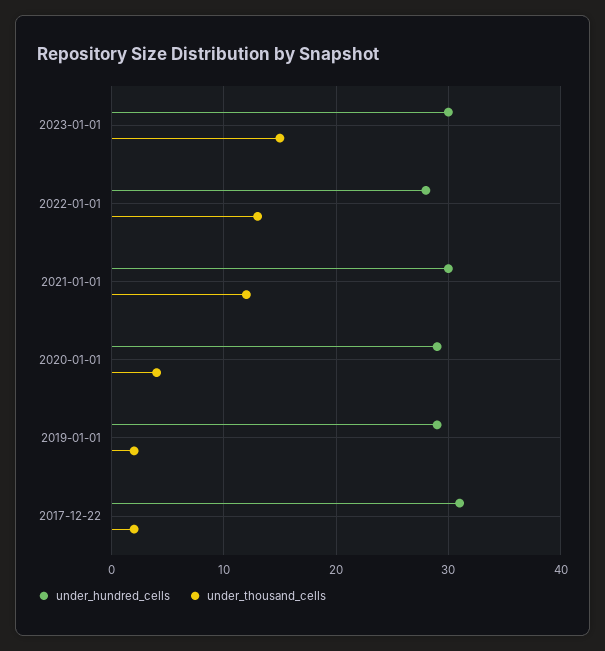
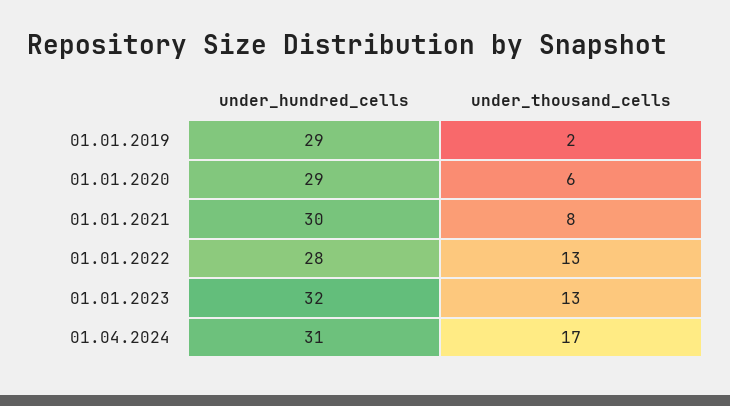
under_hundred_cells, 2023-01-01: 30 -> 32
under_thousand_cells, 2023-01-01: 15 -> 13
under_thousand_cells, 2021-01-01: 12 -> 8
under_thousand_cells, 2020-01-01: 4 -> 6
under_hundred_cells, 2017-12-22: 31 -> none
under_thousand_cells, 2017-12-22: 2 -> none
under_hundred_cells, 01.04.2024: none -> 31
under_thousand_cells, 01.04.2024: none -> 17

